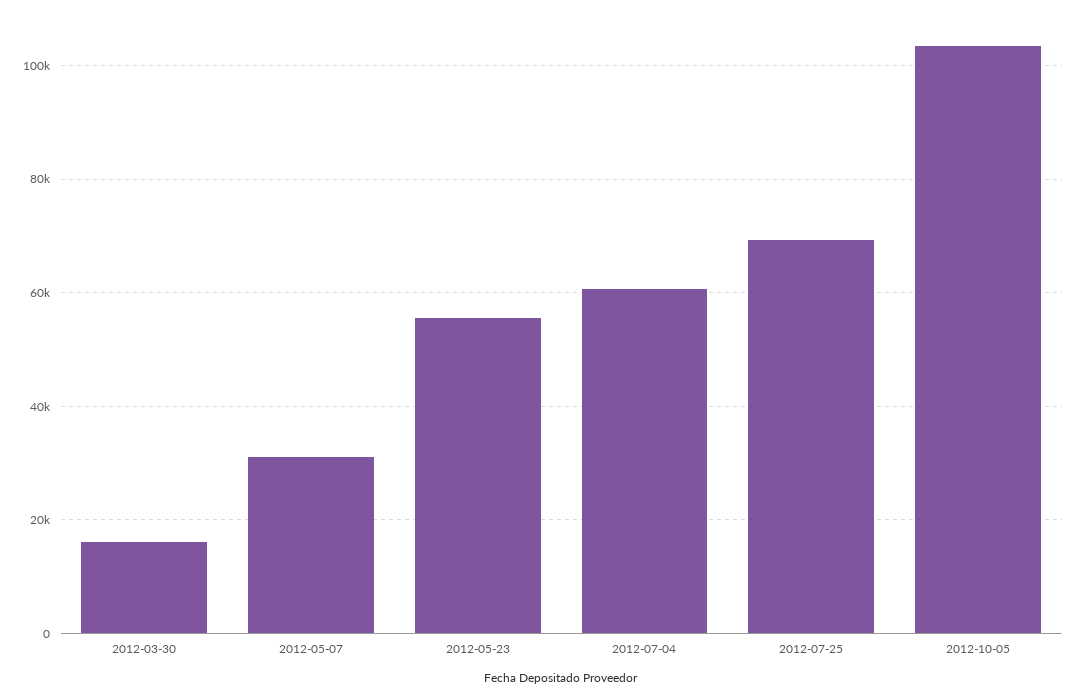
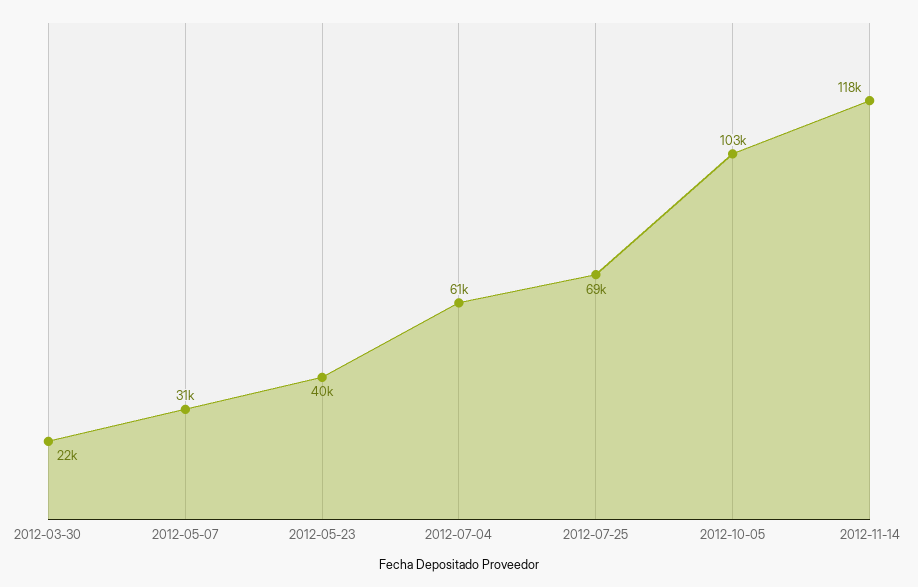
2012-03-30: 16000 -> 22000
2012-05-23: 56000 -> 40000
2012-11-14: none -> 118000

